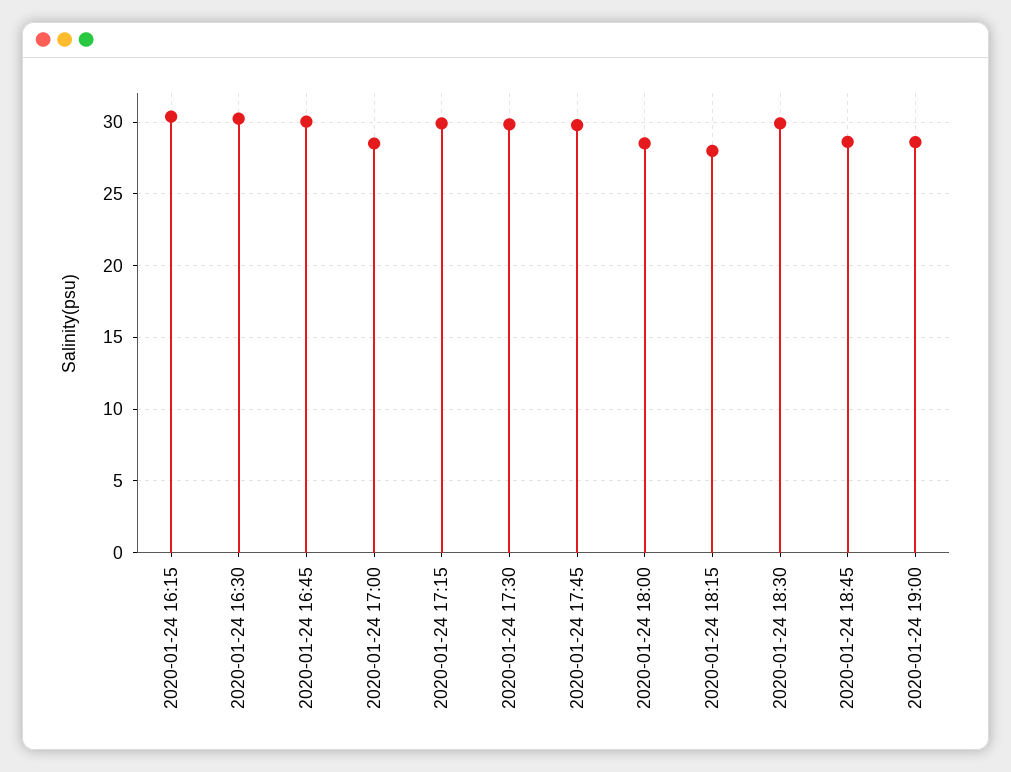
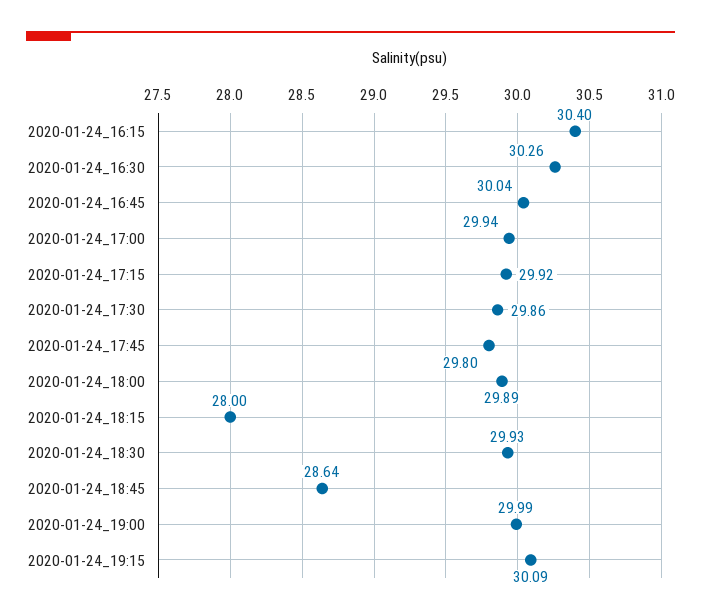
2020-01-24 17:00: 28.5 -> 29.94
2020-01-24 18:00: 28.5 -> 29.89
2020-01-24 19:00: 28.5 -> 29.99
2020-01-24_19:15: none -> 30.09

